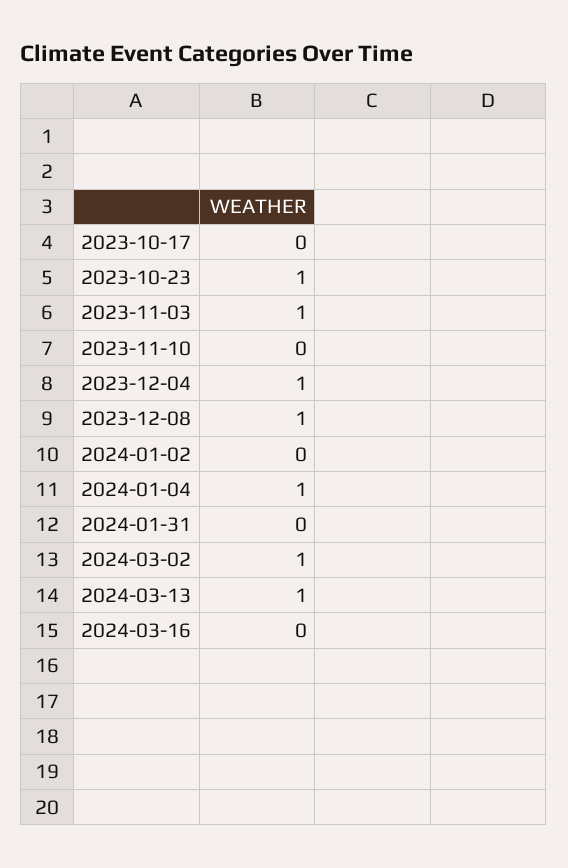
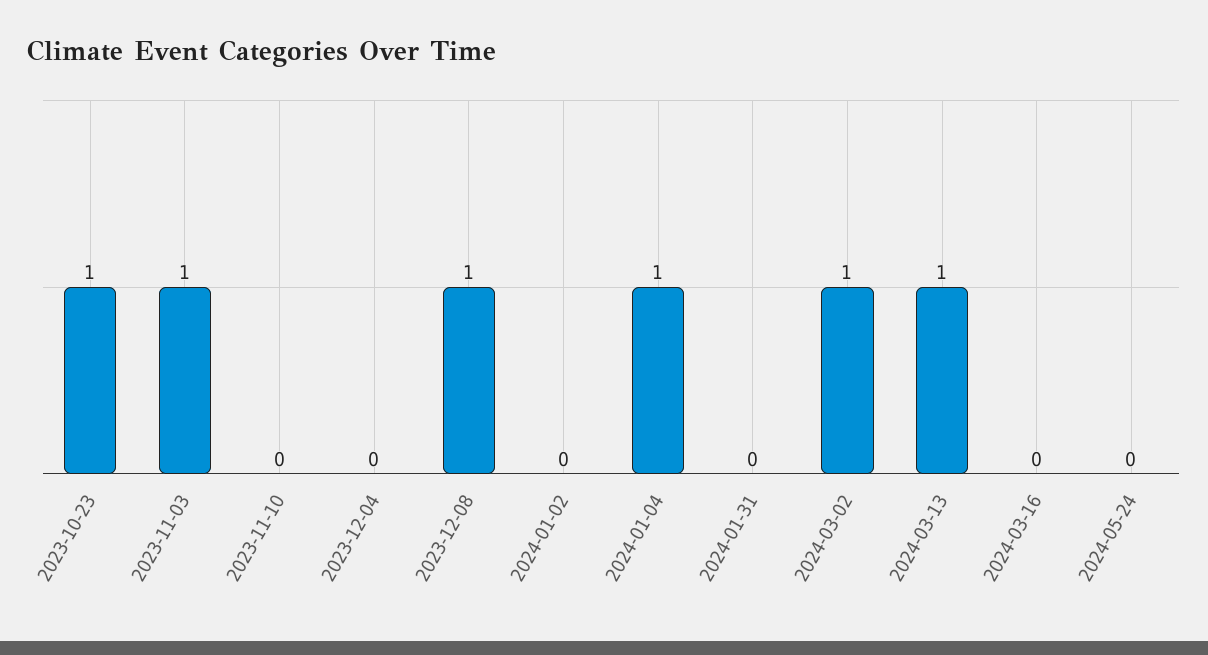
2023-10-17: 0 -> none
2023-12-04: 1 -> 0
2024-05-24: none -> 0

